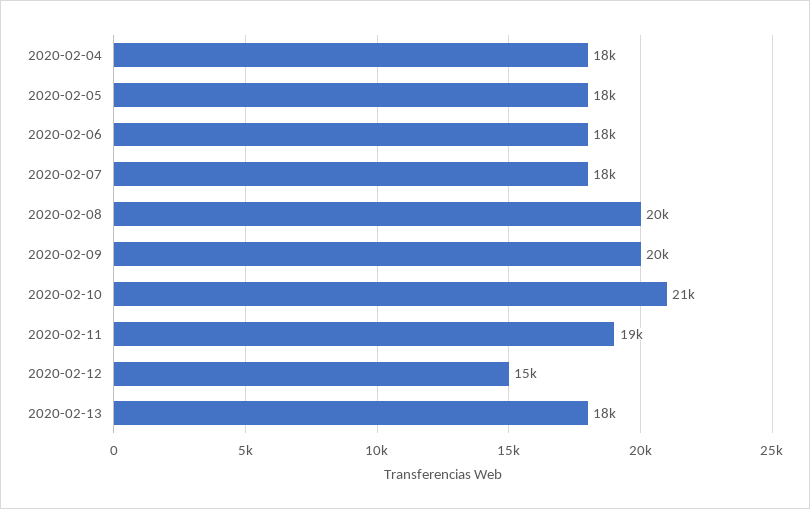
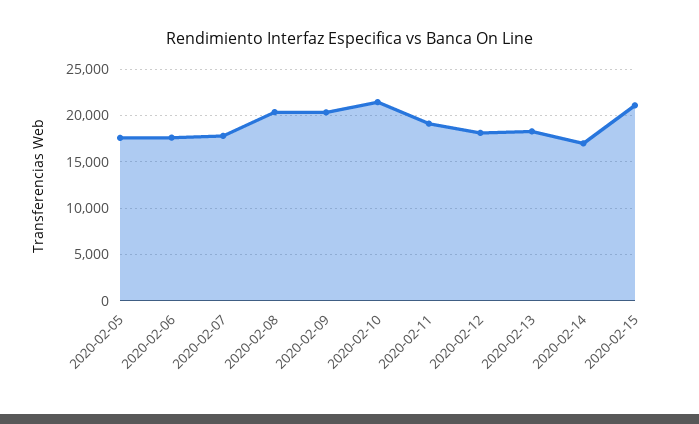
2020-02-04: 18000 -> none
2020-02-12: 15000 -> 18000
2020-02-14: none -> 17000
2020-02-15: none -> 21000

